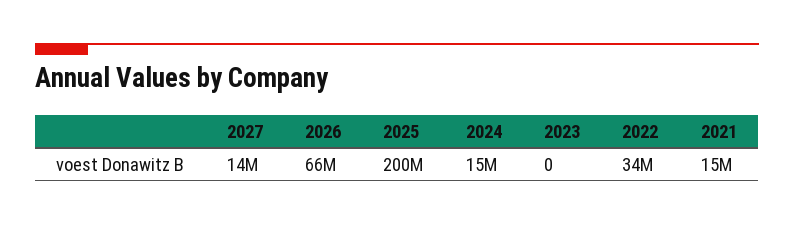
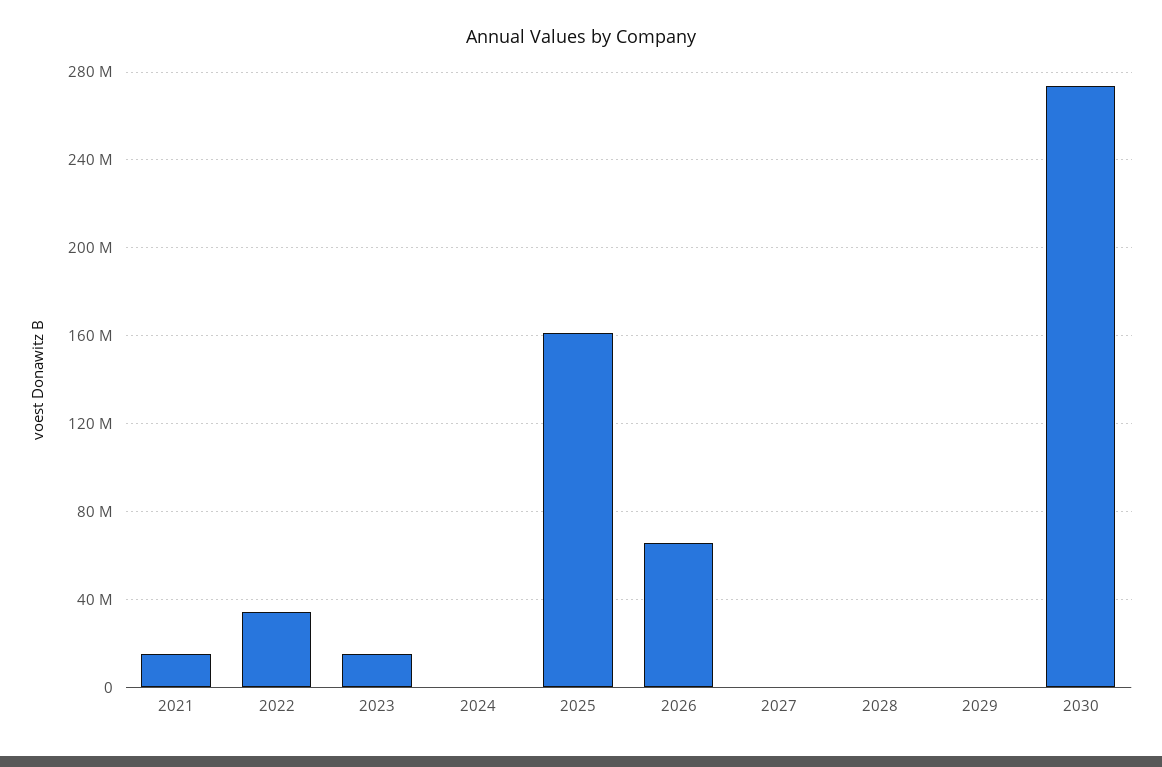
2027: 14000000 -> 0
2025: 200000000 -> 160000000
2024: 15000000 -> 0
2023: 0 -> 15000000
2028: none -> 0
2029: none -> 0
2030: none -> 275000000

